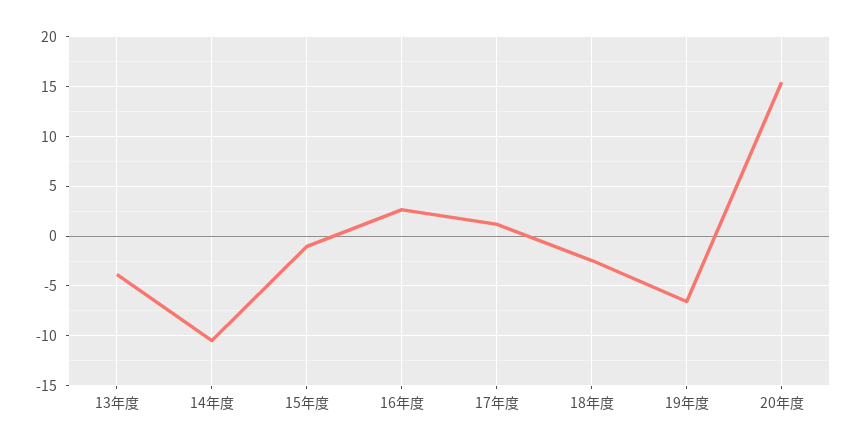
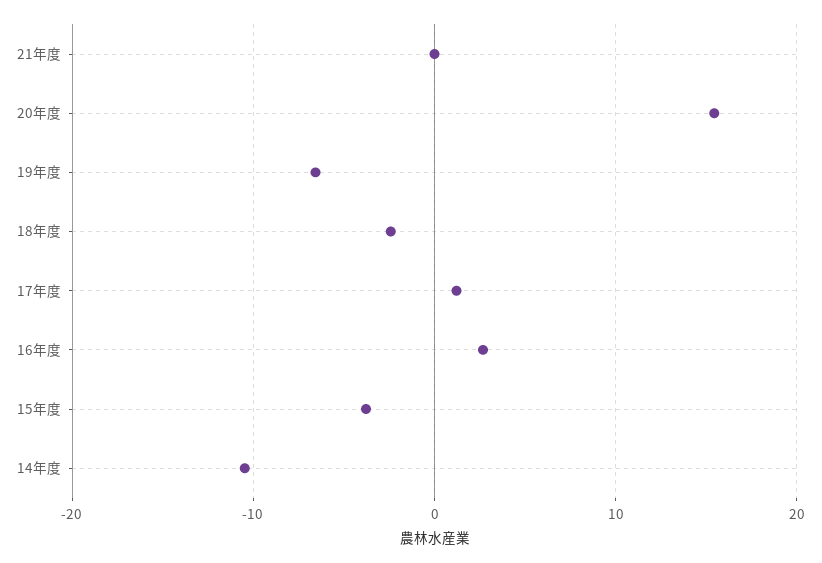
13年度: -4 -> none
15年度: -1 -> -4
21年度: none -> 0

